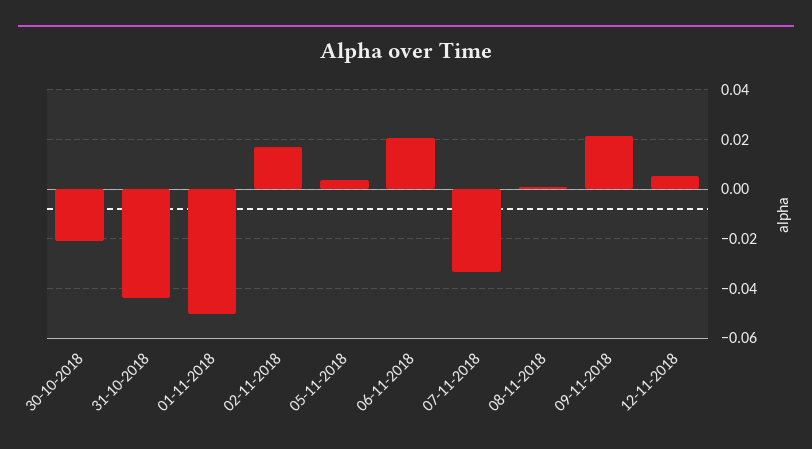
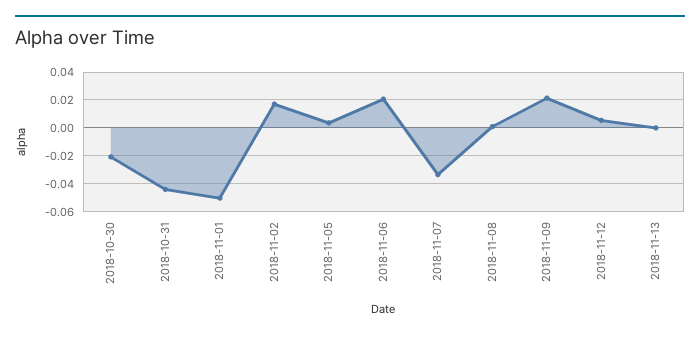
2018-11-13: none -> 0

